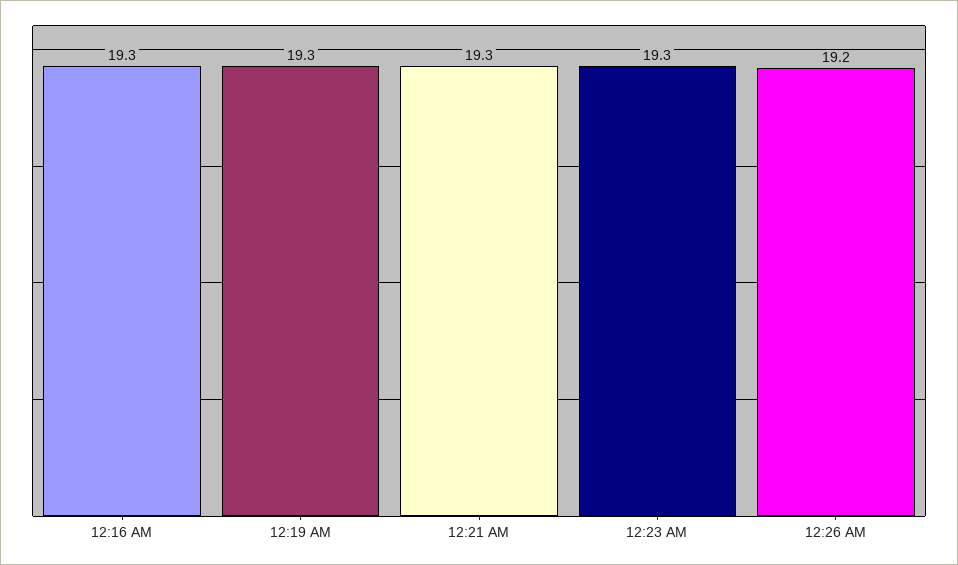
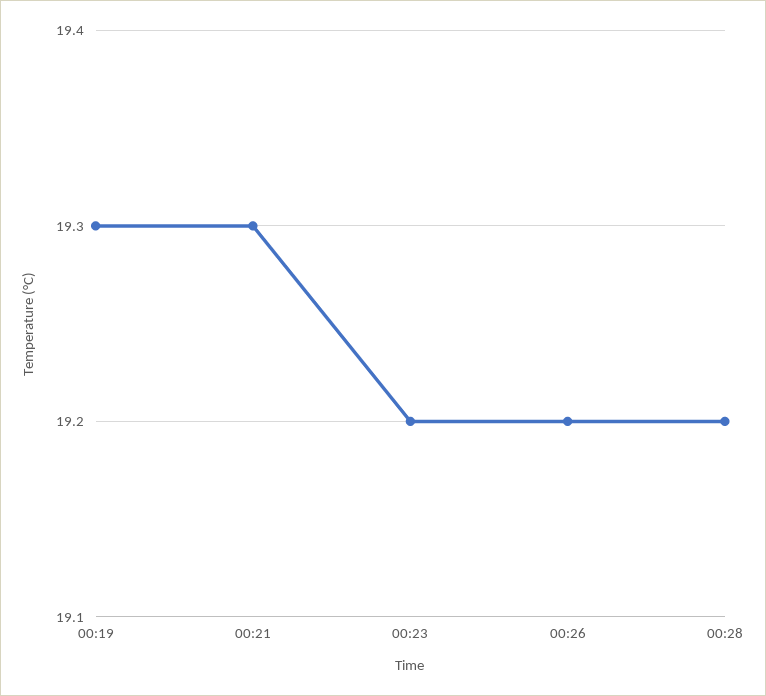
12:16 AM: 19.3 -> none
12:23 AM: 19.3 -> 19.2
00:28: none -> 19.2

